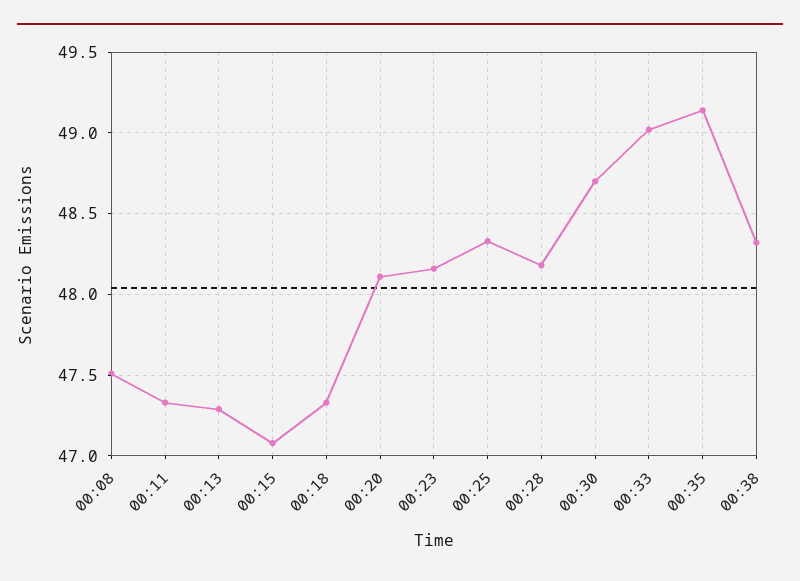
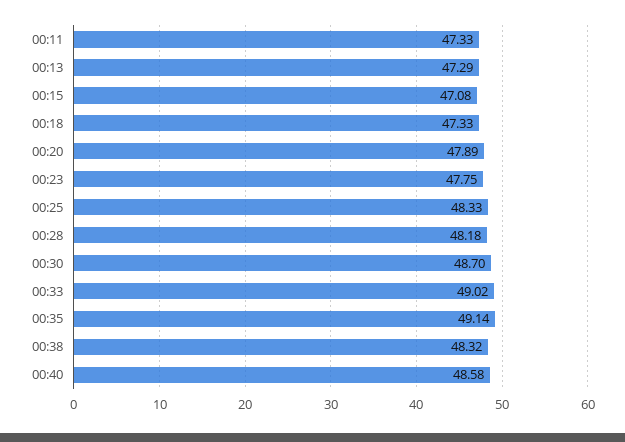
00:08: 47.5 -> none
00:20: 48.1 -> 47.89
00:23: 48.15 -> 47.75
00:40: none -> 48.58

